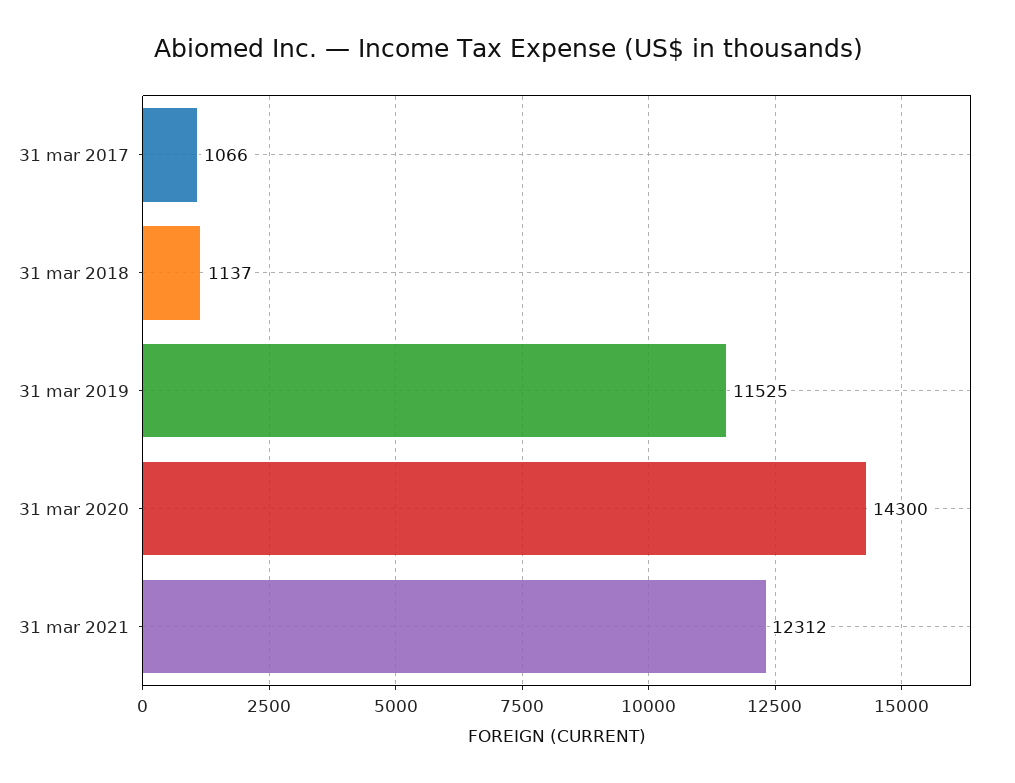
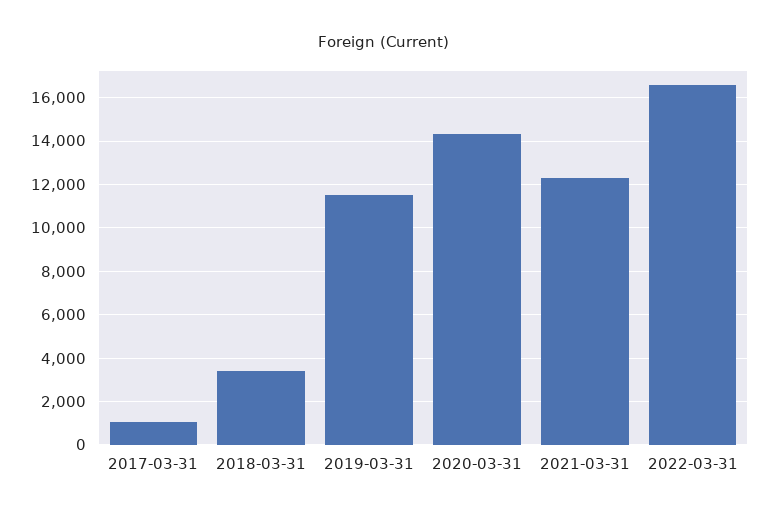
31 mar 2018: 1137 -> 3500
2022-03-31: none -> 16500

